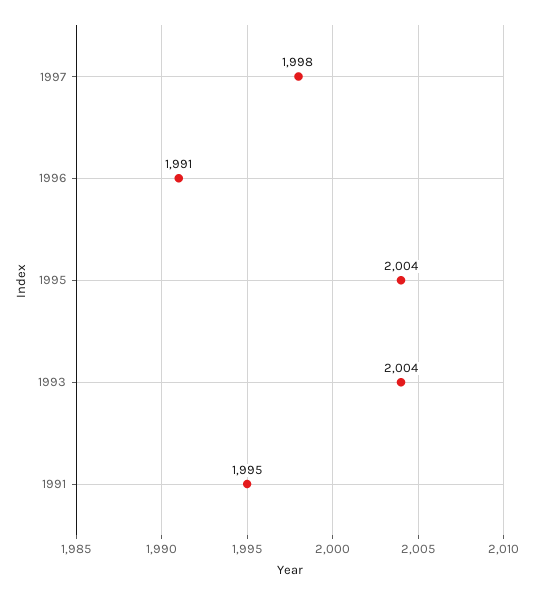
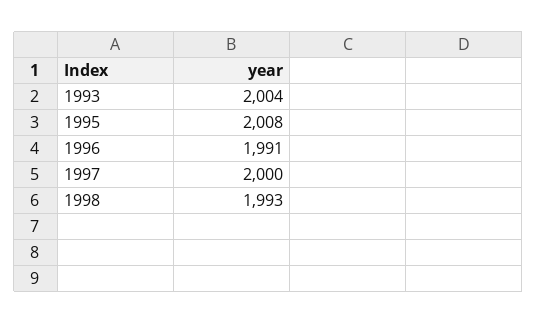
1997: 1998 -> 2000
1995: 2004 -> 2008
1991: 1995 -> none
1998: none -> 1993

